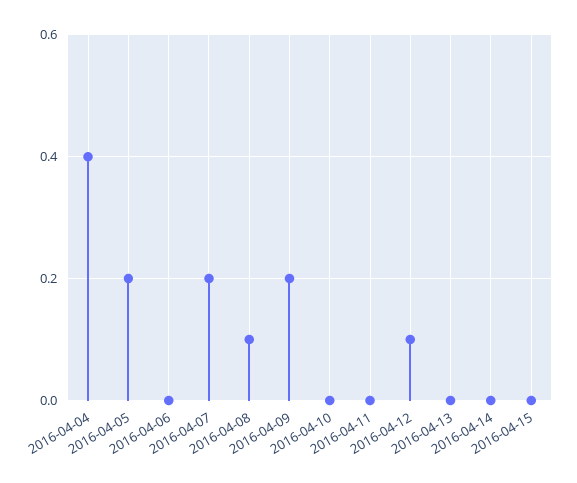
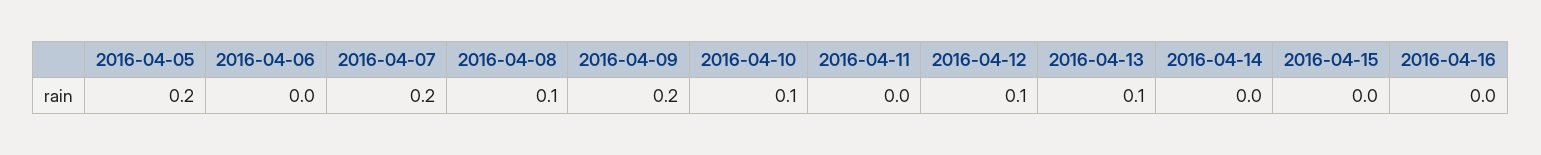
2016-04-04: 0.4 -> none
2016-04-10: 0 -> 0.1
2016-04-13: 0 -> 0.1
2016-04-16: none -> 0

